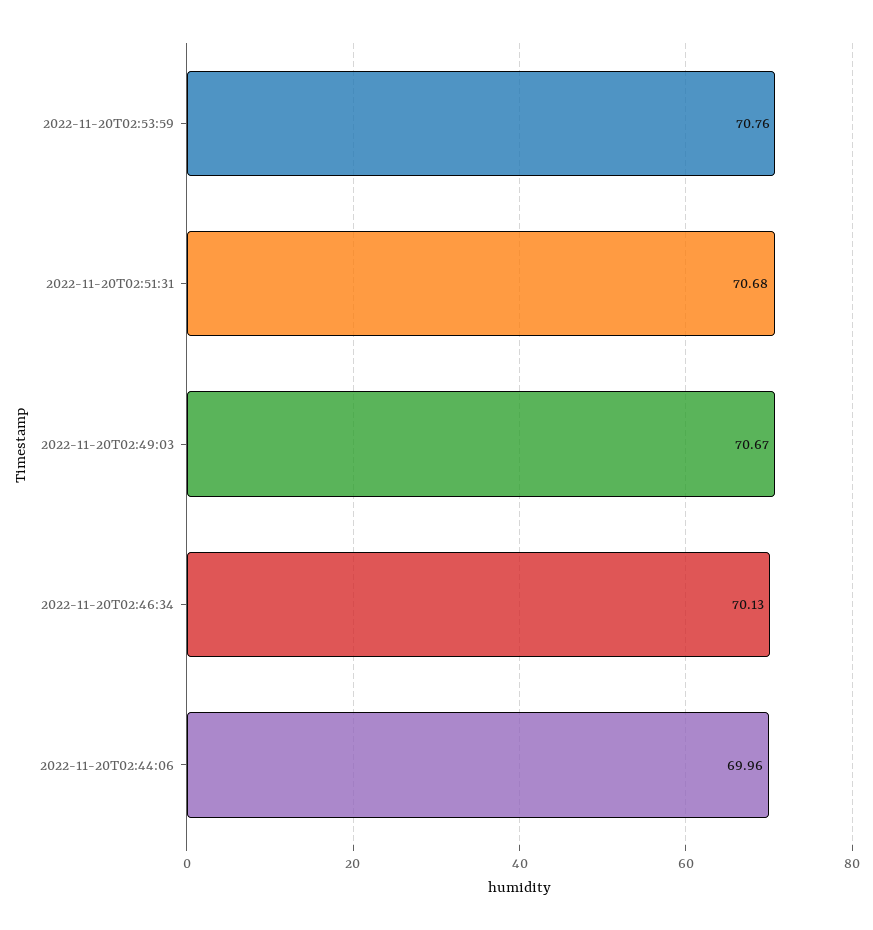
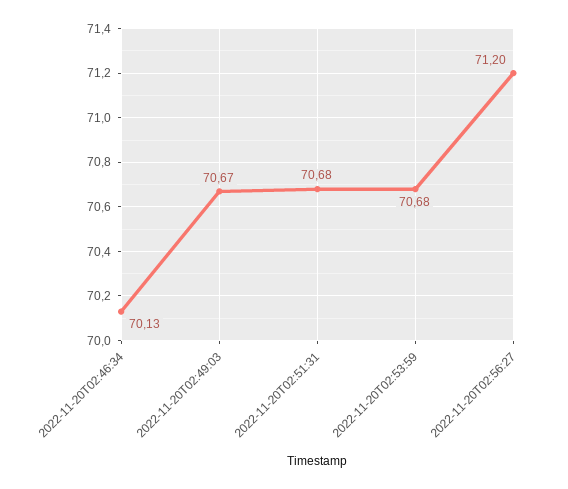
2022-11-20T02:53:59: 70.76 -> 70.68
2022-11-20T02:44:06: 69.96 -> none
2022-11-20T02:56:27: none -> 71.2

